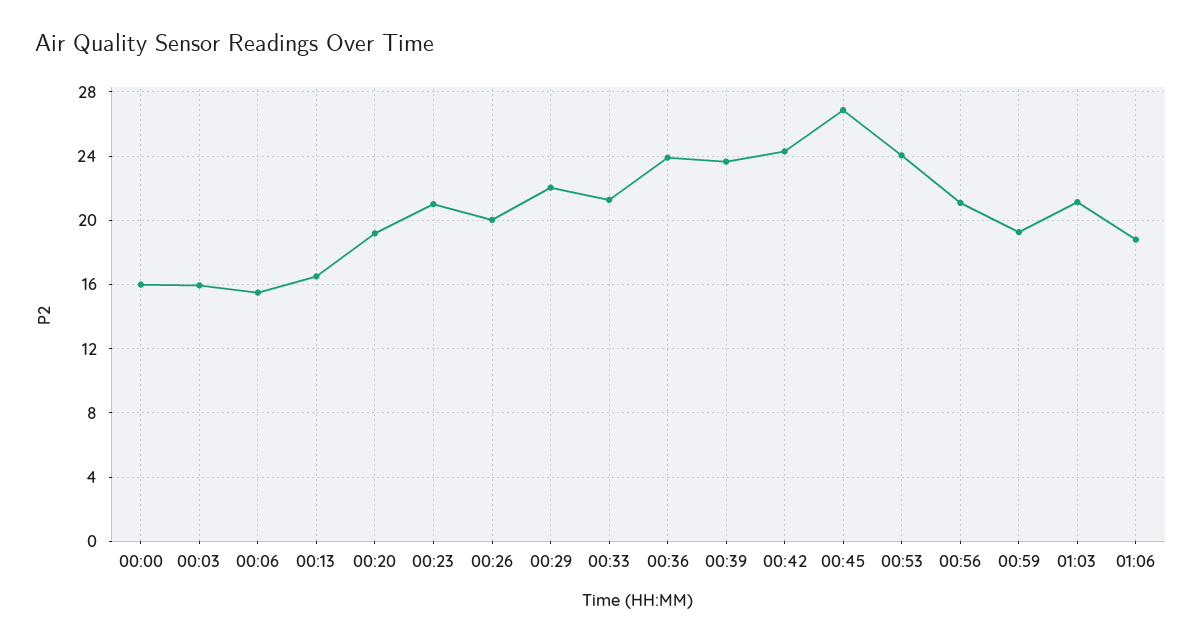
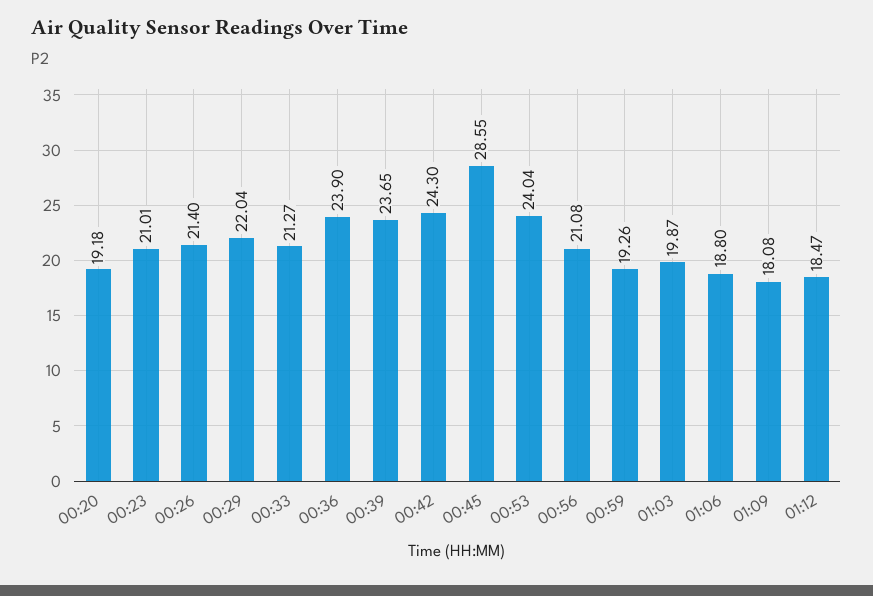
00:00: 16 -> none
00:03: 16 -> none
00:06: 15.5 -> none
00:13: 16.5 -> none
00:26: 20 -> 21.4
00:45: 27 -> 28.55
01:03: 21 -> 19.87
01:09: none -> 18.08
01:12: none -> 18.47

